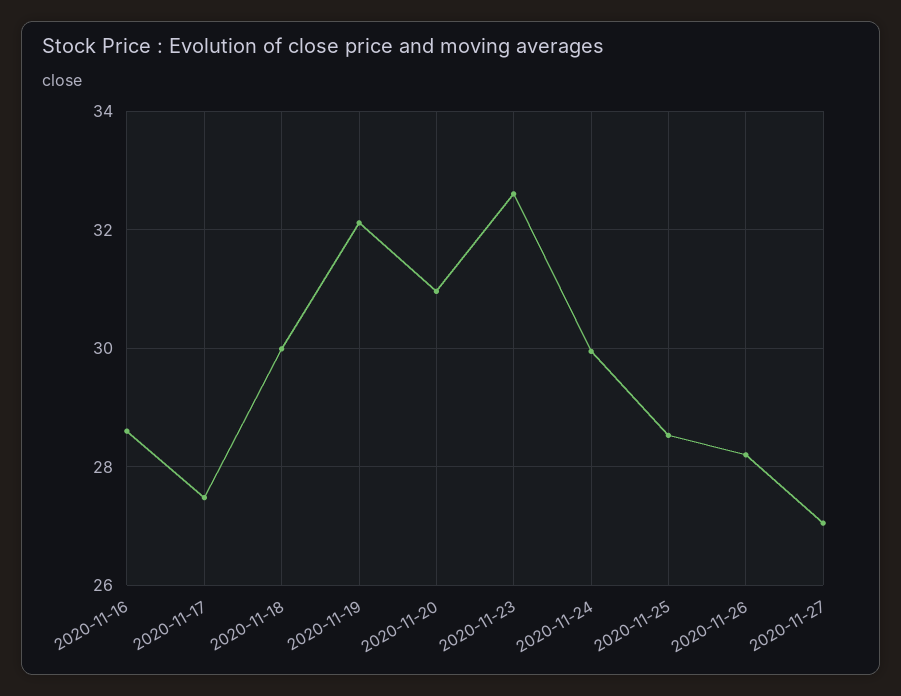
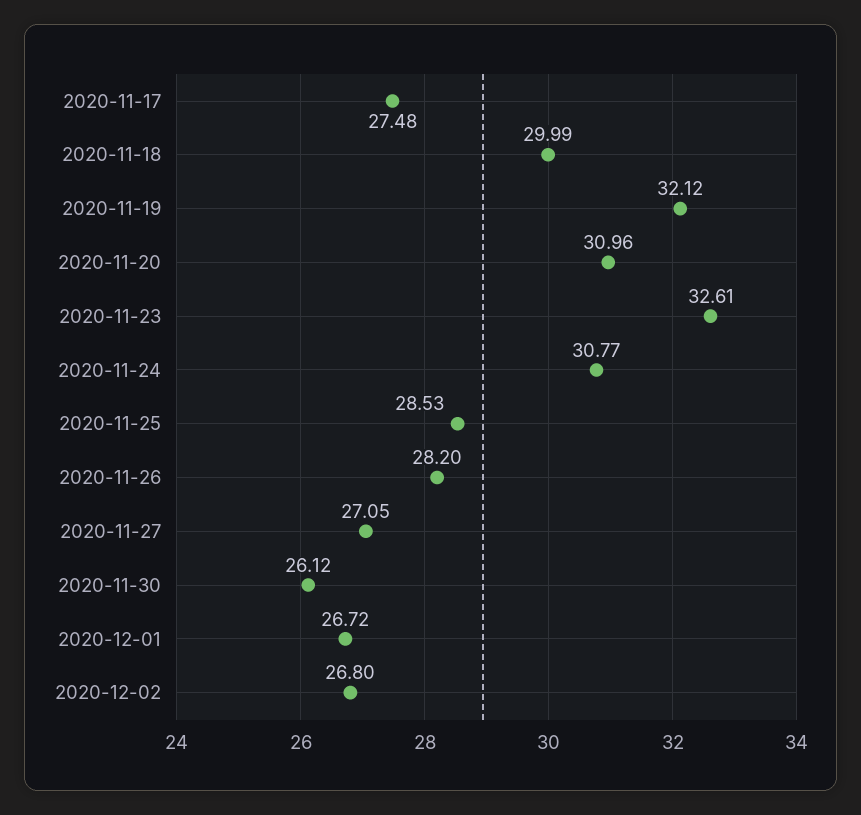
2020-11-16: 28.6 -> none
2020-11-24: 30 -> 30.77
2020-11-30: none -> 26.12
2020-12-01: none -> 26.72
2020-12-02: none -> 26.8

